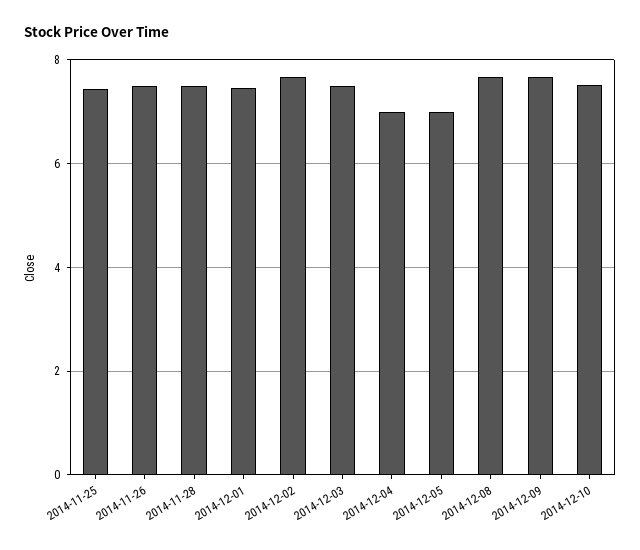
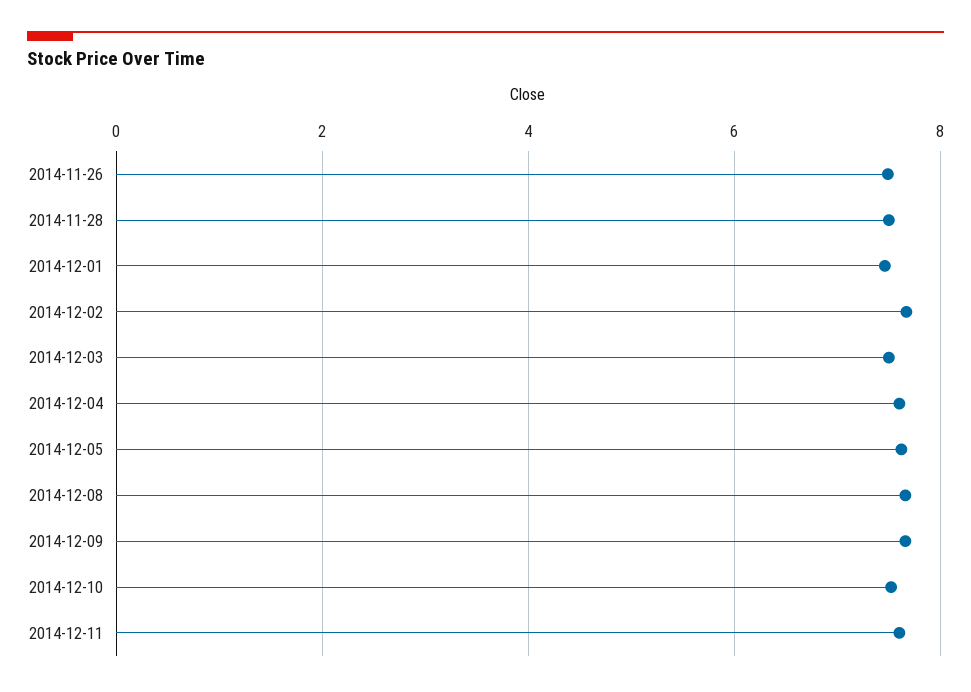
2014-11-25: 7.4 -> none
2014-12-04: 7 -> 7.6
2014-12-05: 7 -> 7.6
2014-12-11: none -> 7.6

